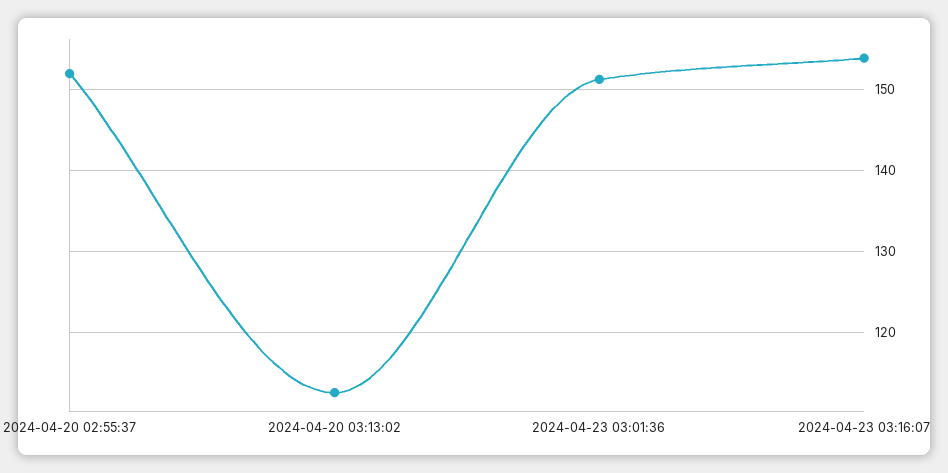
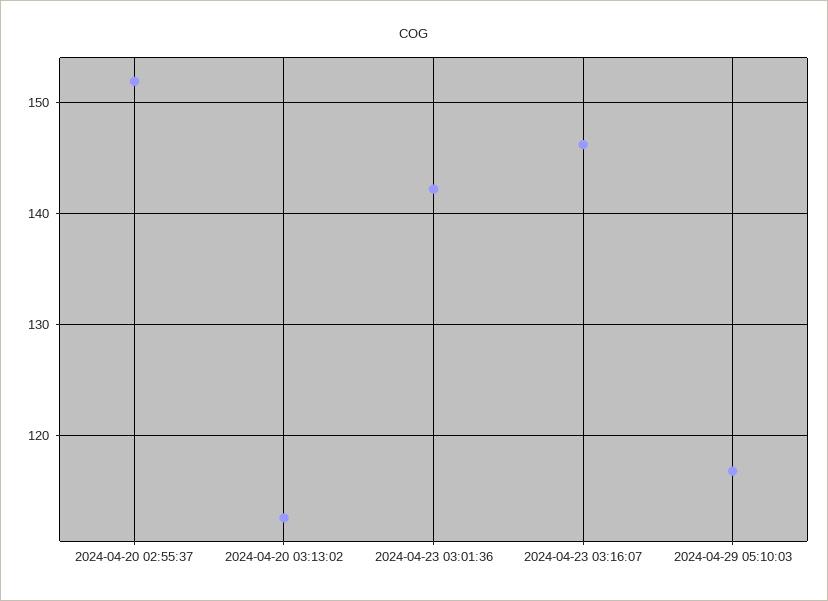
2024-04-23 03:01:36: 151 -> 142
2024-04-23 03:16:07: 154 -> 146
2024-04-29 05:10:03: none -> 117

